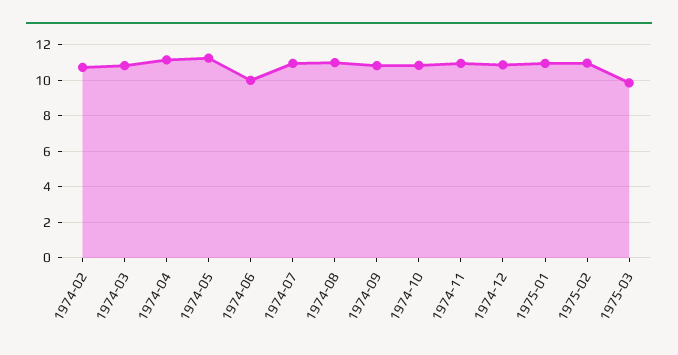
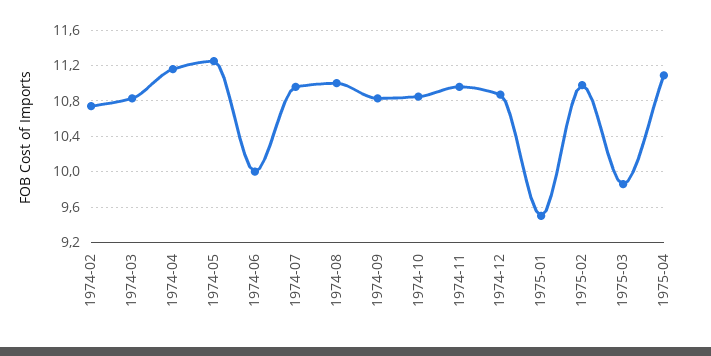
1975-01: 11 -> 9.5
1975-04: none -> 11.1

